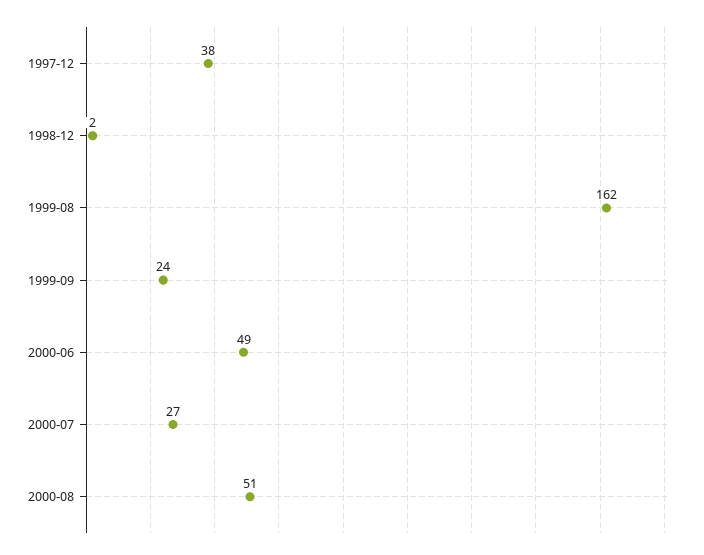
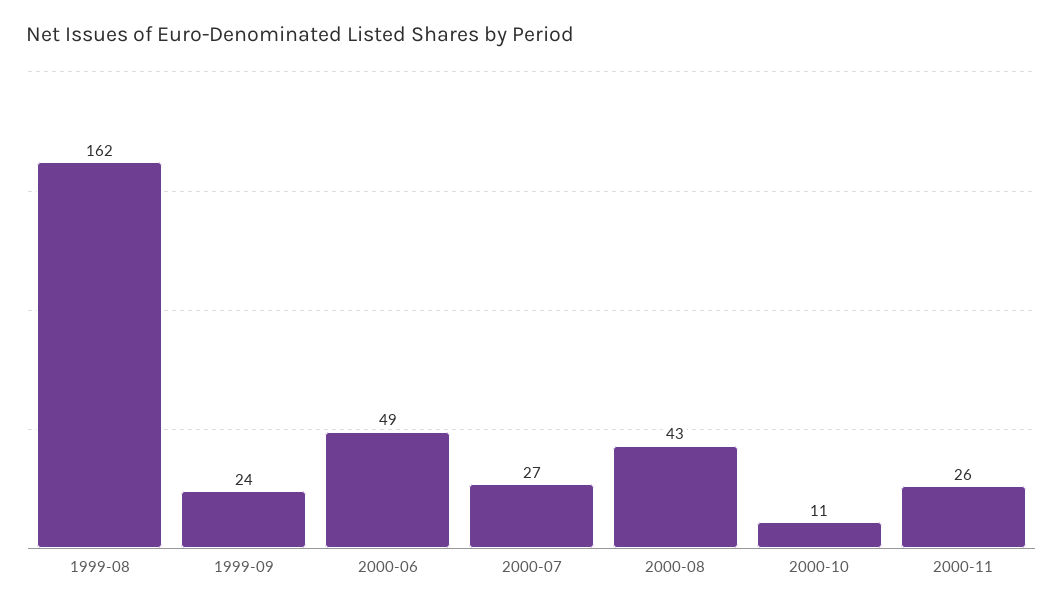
1997-12: 38 -> none
1998-12: 2 -> none
2000-08: 51 -> 43
2000-10: none -> 11
2000-11: none -> 26

